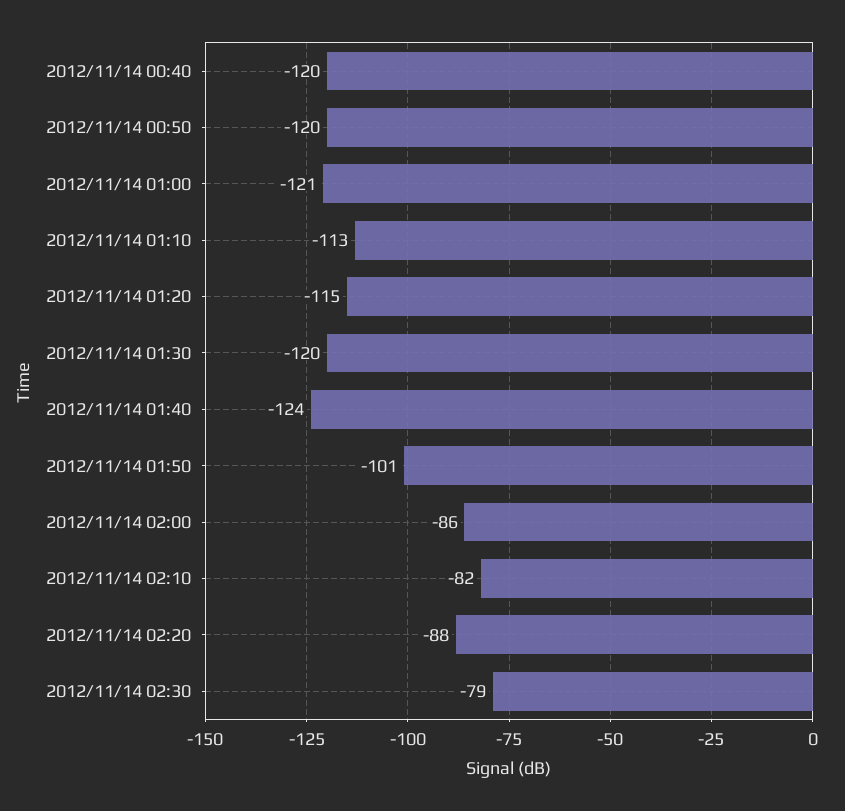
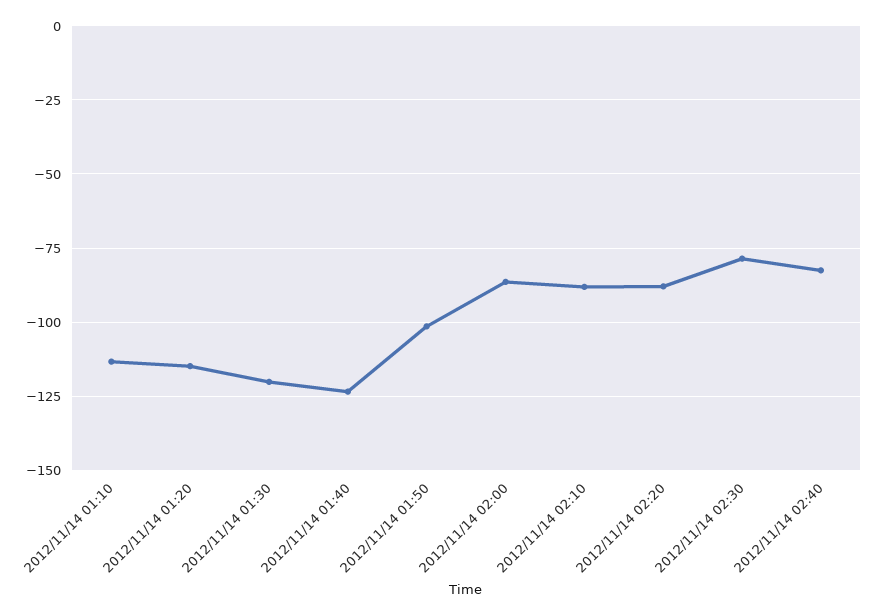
2012/11/14 00:40: -120 -> none
2012/11/14 00:50: -120 -> none
2012/11/14 01:00: -121 -> none
2012/11/14 02:10: -82 -> -87.5
2012/11/14 02:40: none -> -82.5

